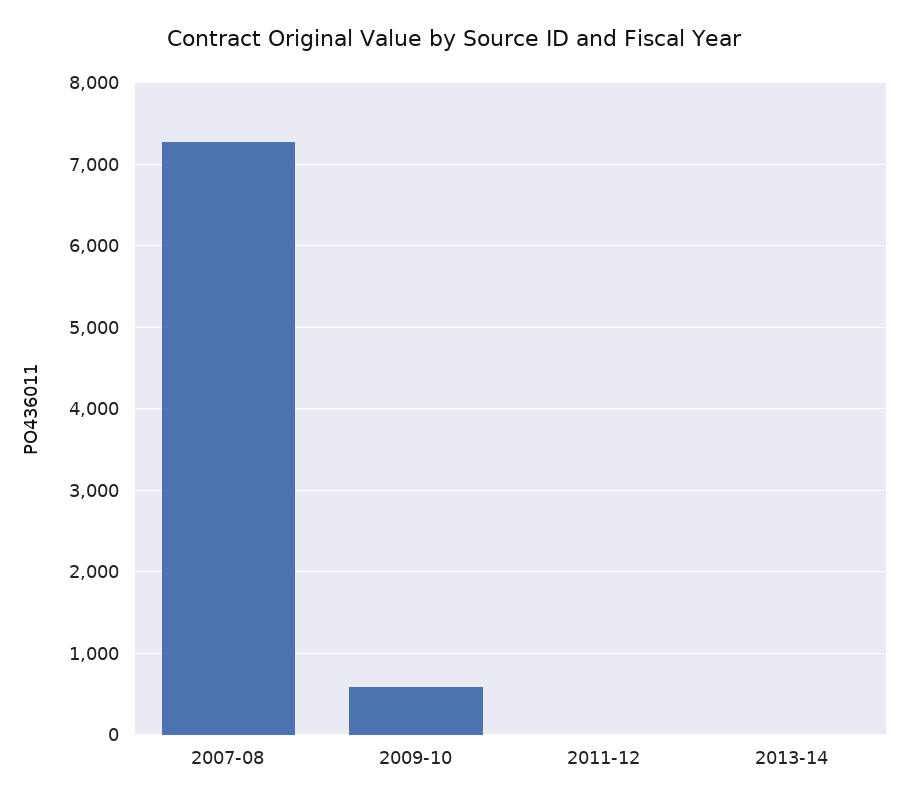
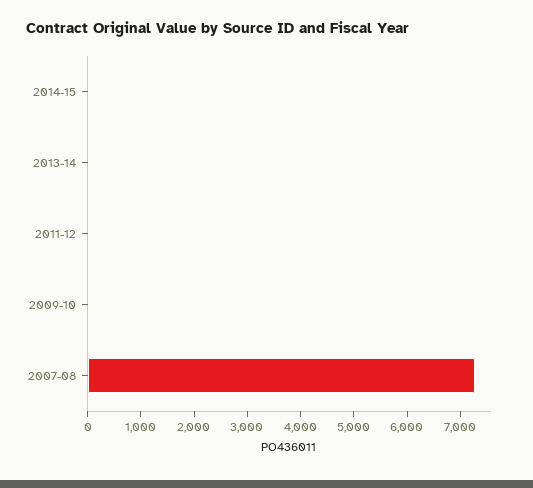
2009-10: 600 -> 0
2014-15: none -> 0

